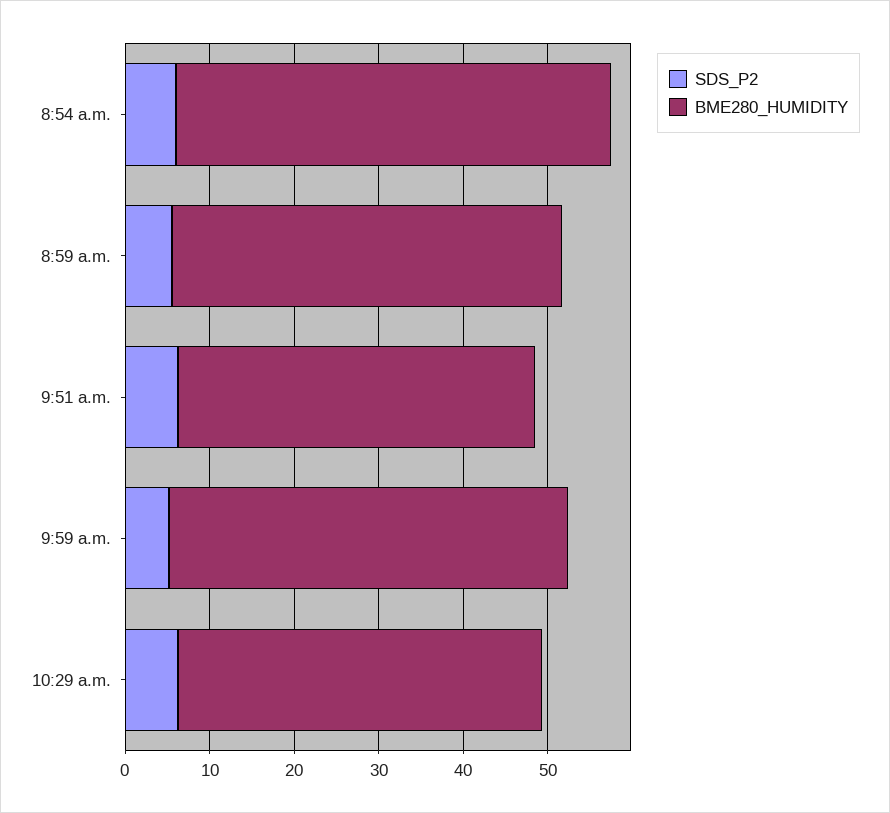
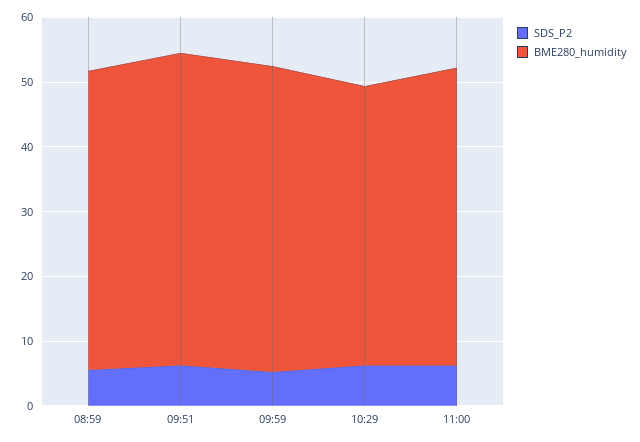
SDS_P2, 8:54 a.m.: 6 -> none
BME280_HUMIDITY, 8:54 a.m.: 52 -> none
BME280_HUMIDITY, 9:51 a.m.: 42 -> 48
SDS_P2, 11:00: none -> 6
BME280_HUMIDITY, 11:00: none -> 46

